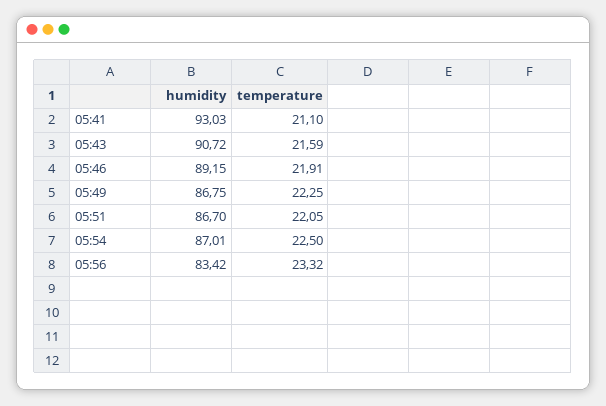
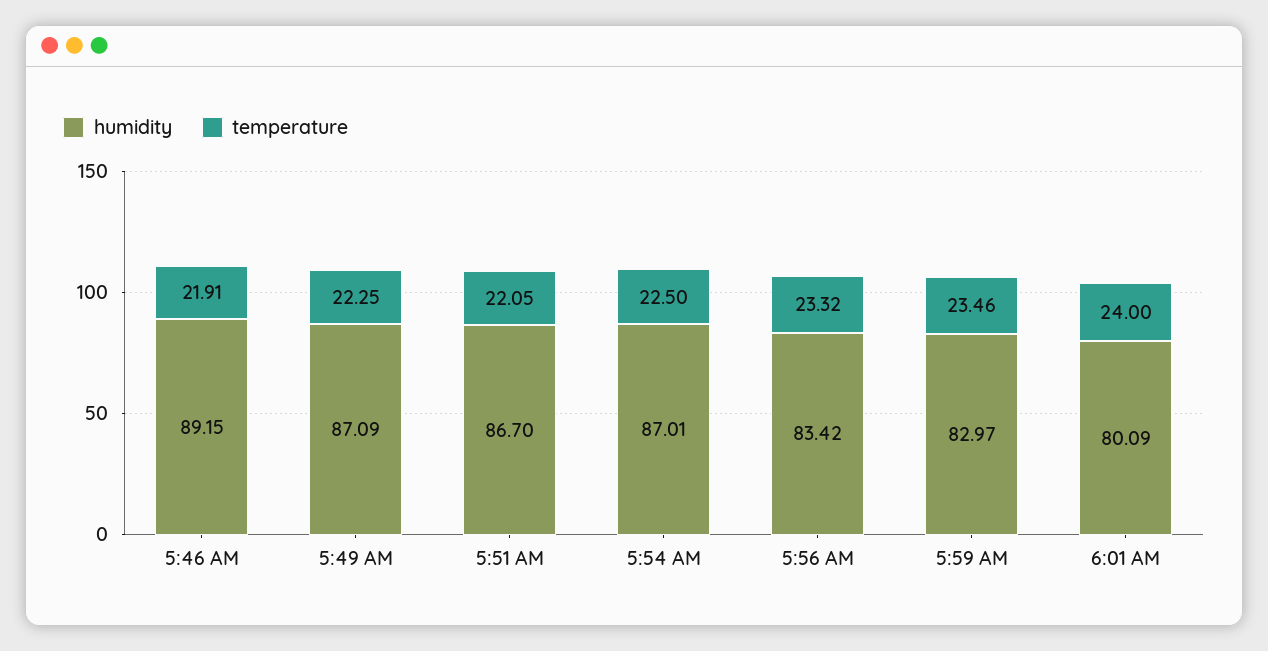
humidity, 05:41: 93.03 -> none
temperature, 05:41: 21.1 -> none
humidity, 05:43: 90.72 -> none
temperature, 05:43: 21.59 -> none
humidity, 05:49: 86.75 -> 87.09
humidity, 5:59 AM: none -> 82.97
temperature, 5:59 AM: none -> 23.46
humidity, 6:01 AM: none -> 80.09
temperature, 6:01 AM: none -> 24

